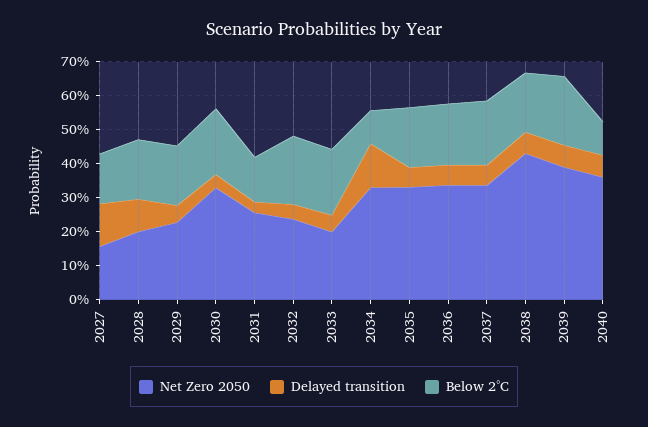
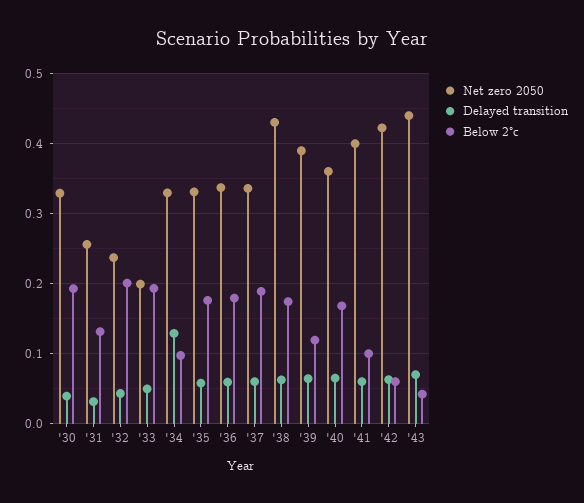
Net Zero 2050, 2027: 0.15 -> none
Delayed transition, 2027: 0.125 -> none
Below 2°C, 2027: 0.15 -> none
Net Zero 2050, 2028: 0.2 -> none
Delayed transition, 2028: 0.1 -> none
Below 2°C, 2028: 0.175 -> none
Net Zero 2050, 2029: 0.225 -> none
Delayed transition, 2029: 0.05 -> none
Below 2°C, 2029: 0.175 -> none
Below 2°C, 2039: 0.2 -> 0.12
Below 2°C, 2040: 0.1 -> 0.17
Net Zero 2050, '41: none -> 0.4
Delayed transition, '41: none -> 0.06
Below 2°C, '41: none -> 0.1
Net Zero 2050, '42: none -> 0.42
Delayed transition, '42: none -> 0.06
Below 2°C, '42: none -> 0.06
Net Zero 2050, '43: none -> 0.44
Delayed transition, '43: none -> 0.07
Below 2°C, '43: none -> 0.04

